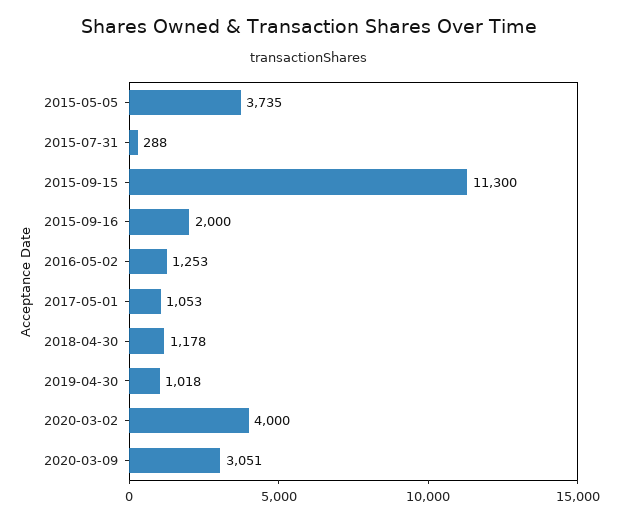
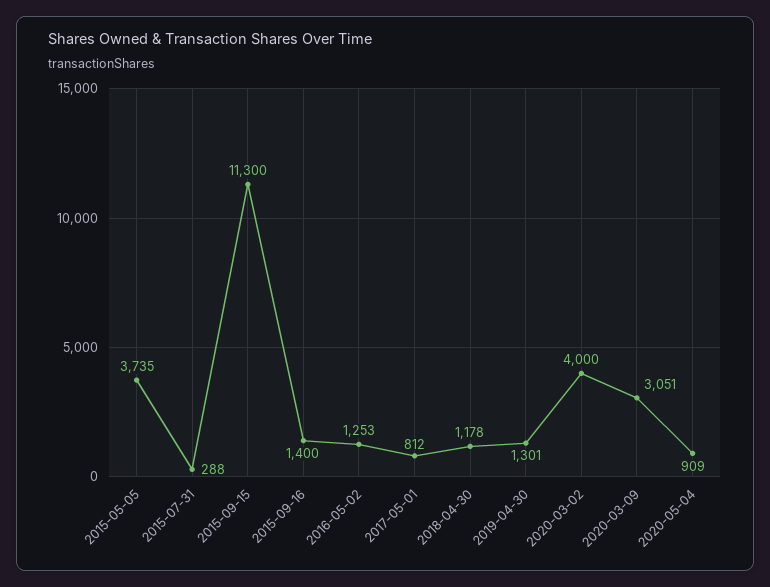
2015-09-16: 2000 -> 1400
2017-05-01: 1053 -> 812
2019-04-30: 1018 -> 1301
2020-05-04: none -> 909

